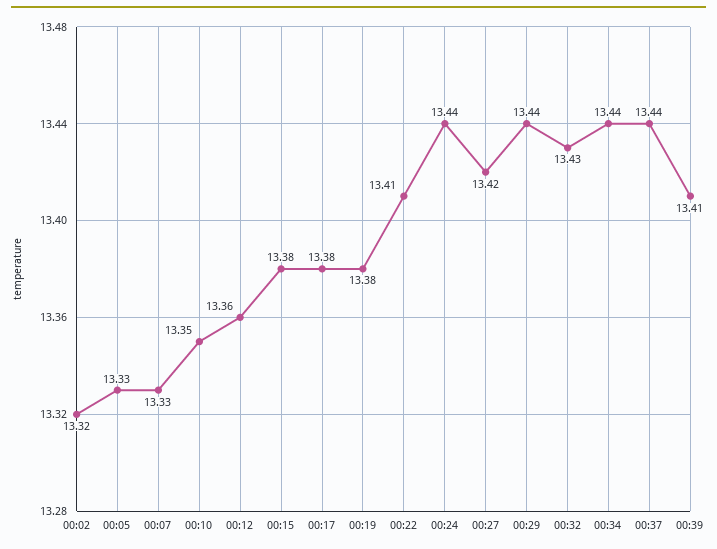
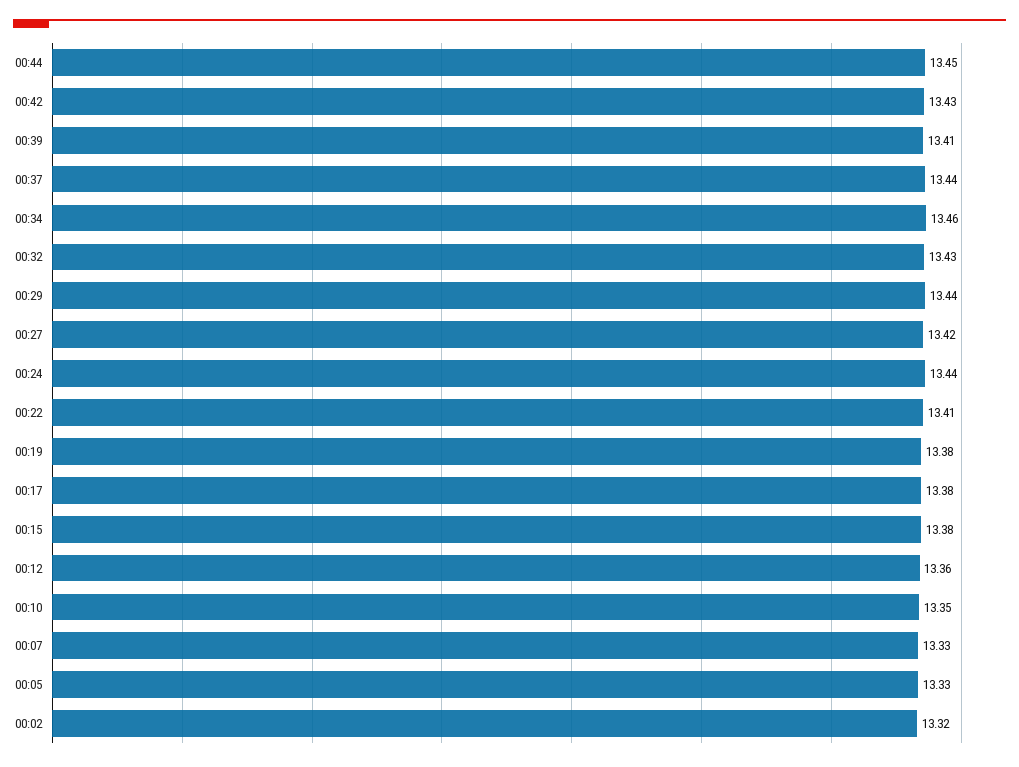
00:34: 13.44 -> 13.46
00:44: none -> 13.45
00:42: none -> 13.43

